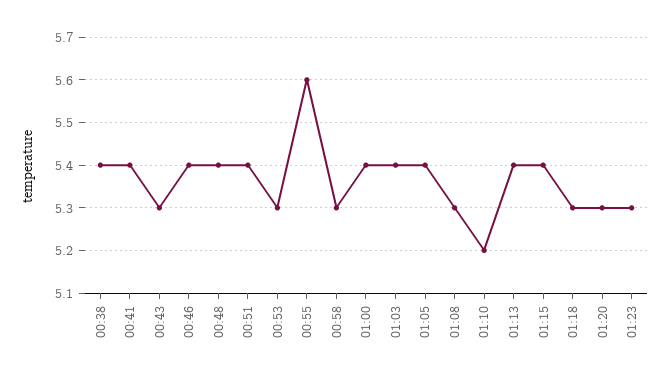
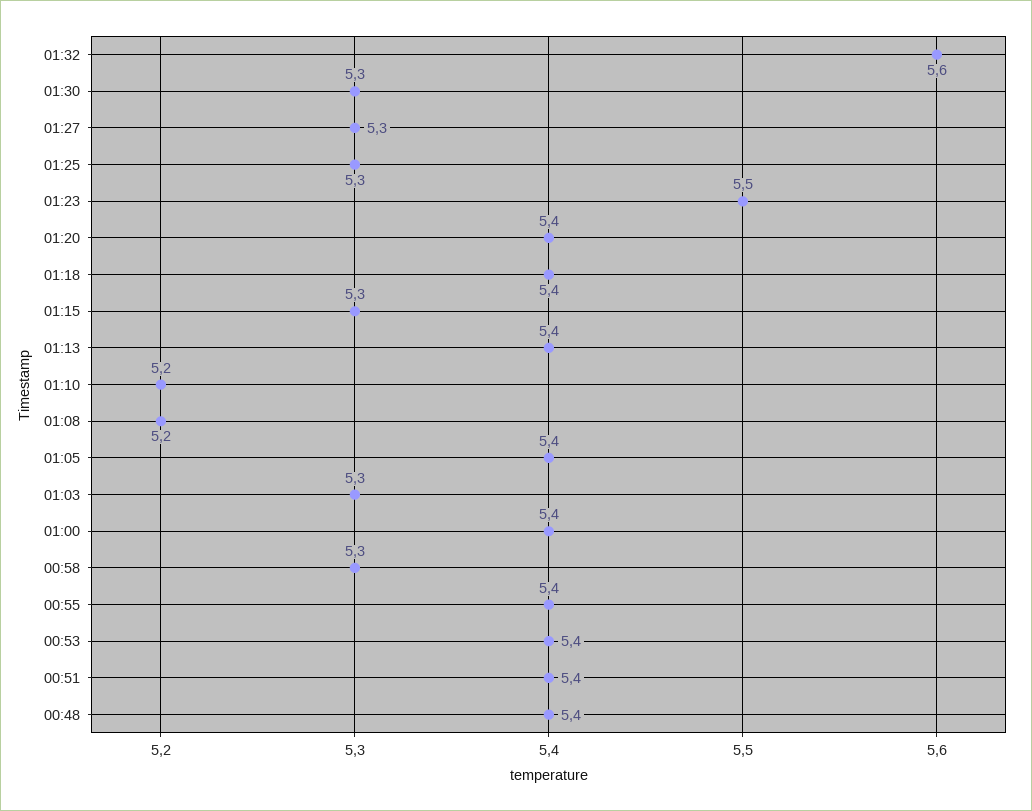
00:38: 5.4 -> none
00:41: 5.4 -> none
00:43: 5.3 -> none
00:46: 5.4 -> none
00:53: 5.3 -> 5.4
00:55: 5.6 -> 5.4
01:03: 5.4 -> 5.3
01:08: 5.3 -> 5.2
01:15: 5.4 -> 5.3
01:18: 5.3 -> 5.4
01:20: 5.3 -> 5.4
01:23: 5.3 -> 5.5
01:32: none -> 5.6
01:30: none -> 5.3
01:27: none -> 5.3
01:25: none -> 5.3

